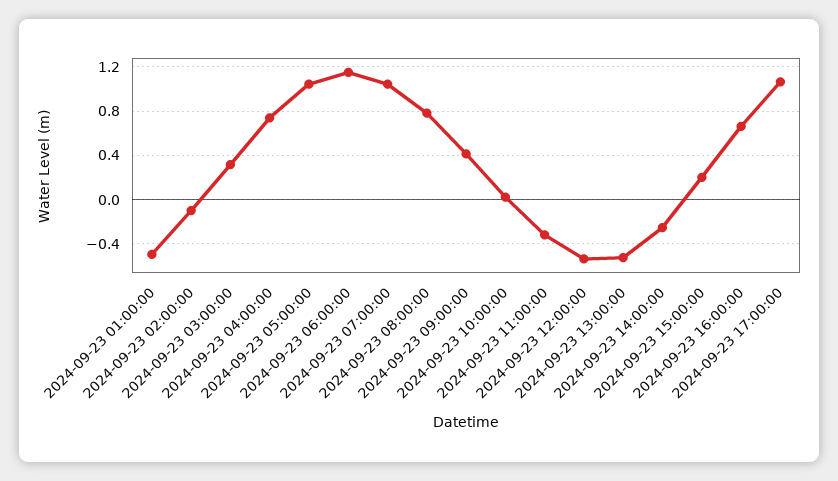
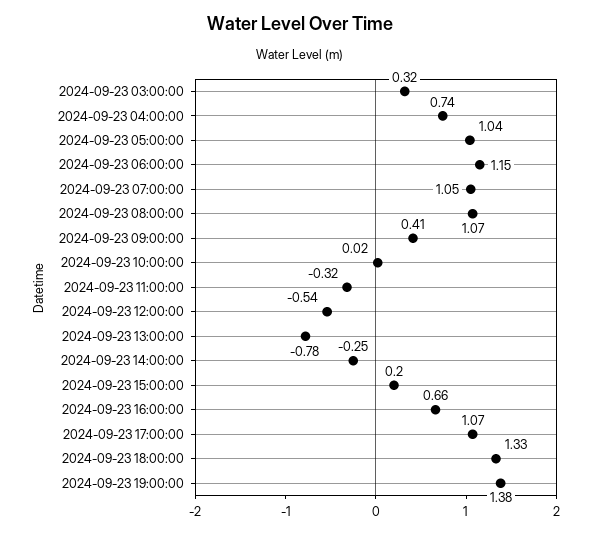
2024-09-23 01:00:00: -0.5 -> none
2024-09-23 02:00:00: -0.1 -> none
2024-09-23 08:00:00: 0.8 -> 1.07
2024-09-23 13:00:00: -0.5 -> -0.78
2024-09-23 18:00:00: none -> 1.33
2024-09-23 19:00:00: none -> 1.38

